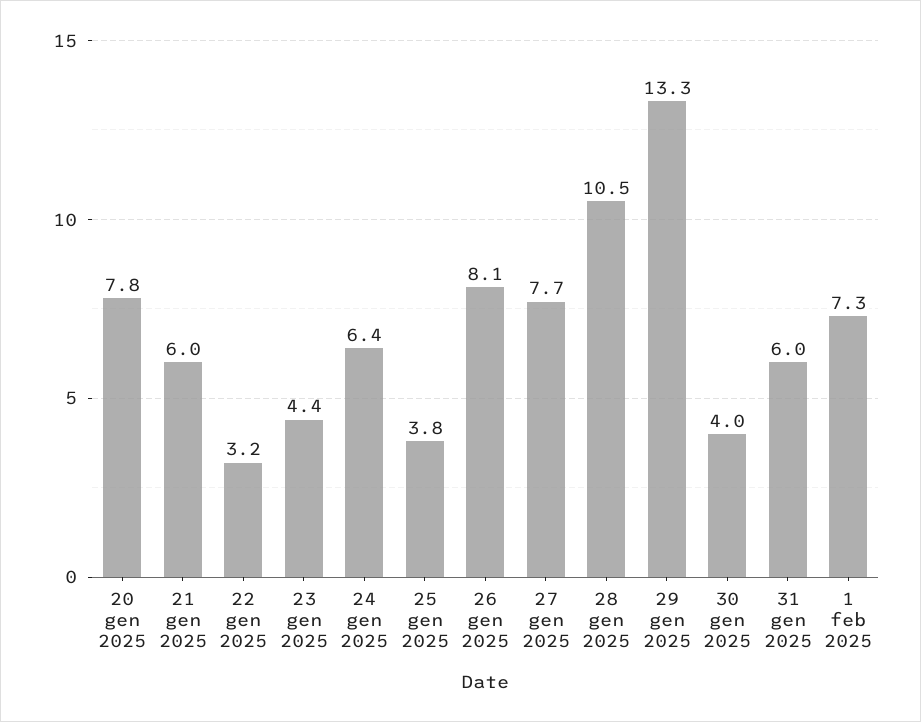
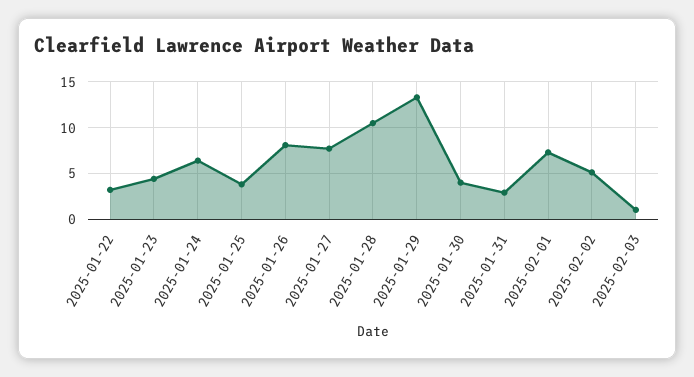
20 gen 2025: 7.8 -> none
21 gen 2025: 6 -> none
31 gen 2025: 6 -> 3
2025-02-02: none -> 5
2025-02-03: none -> 1

